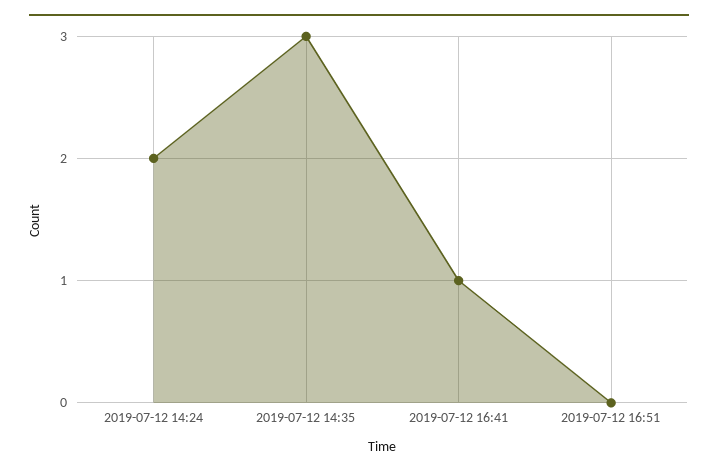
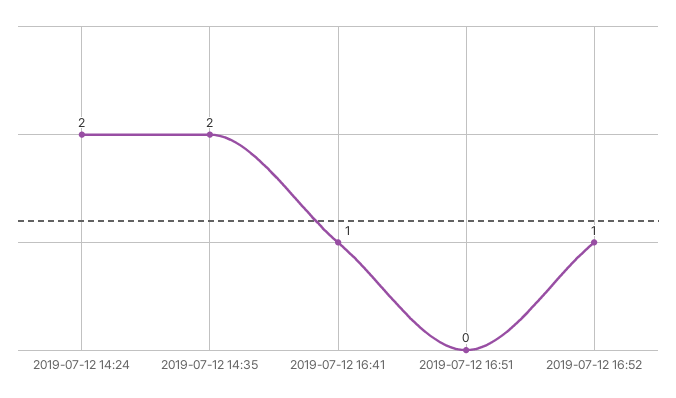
2019-07-12 14:35: 3 -> 2
2019-07-12 16:52: none -> 1

